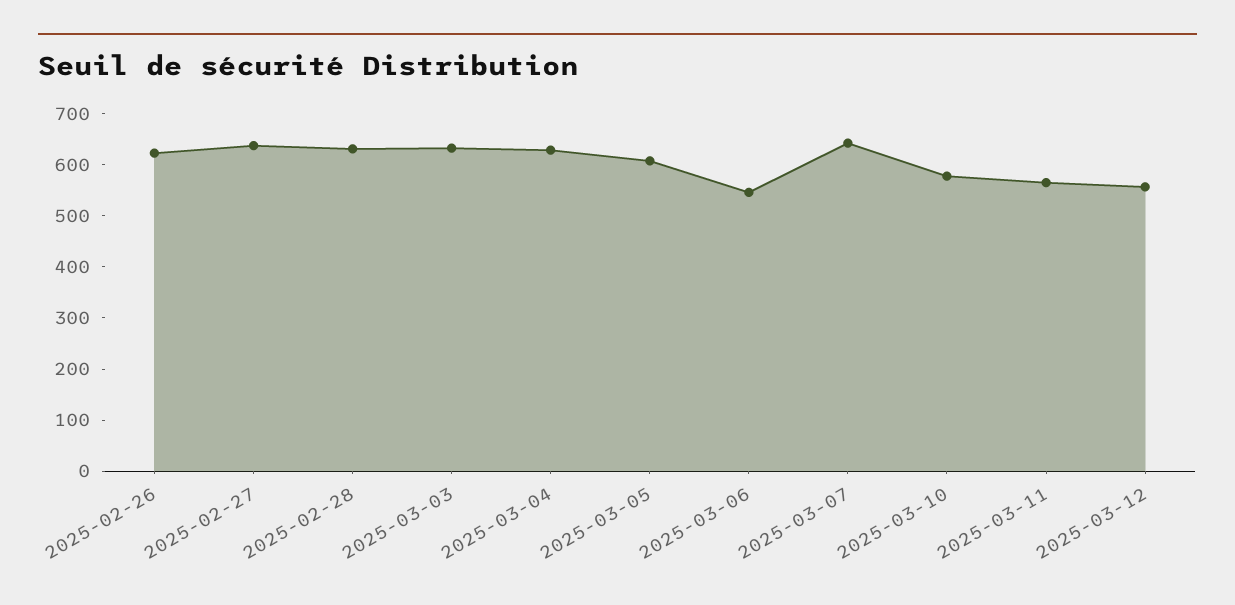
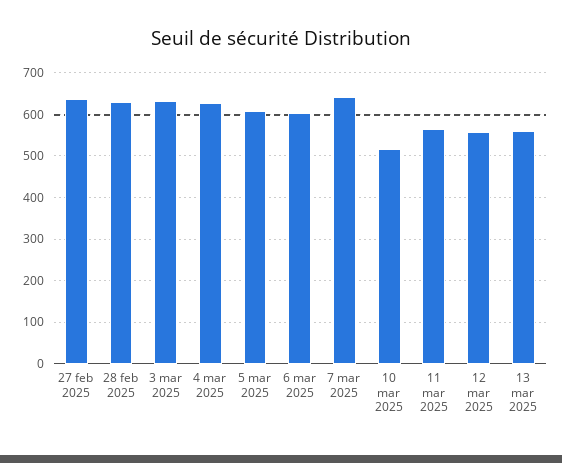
2025-02-26: 620 -> none
2025-03-06: 540 -> 600
2025-03-10: 580 -> 520
13 mar 2025: none -> 560

